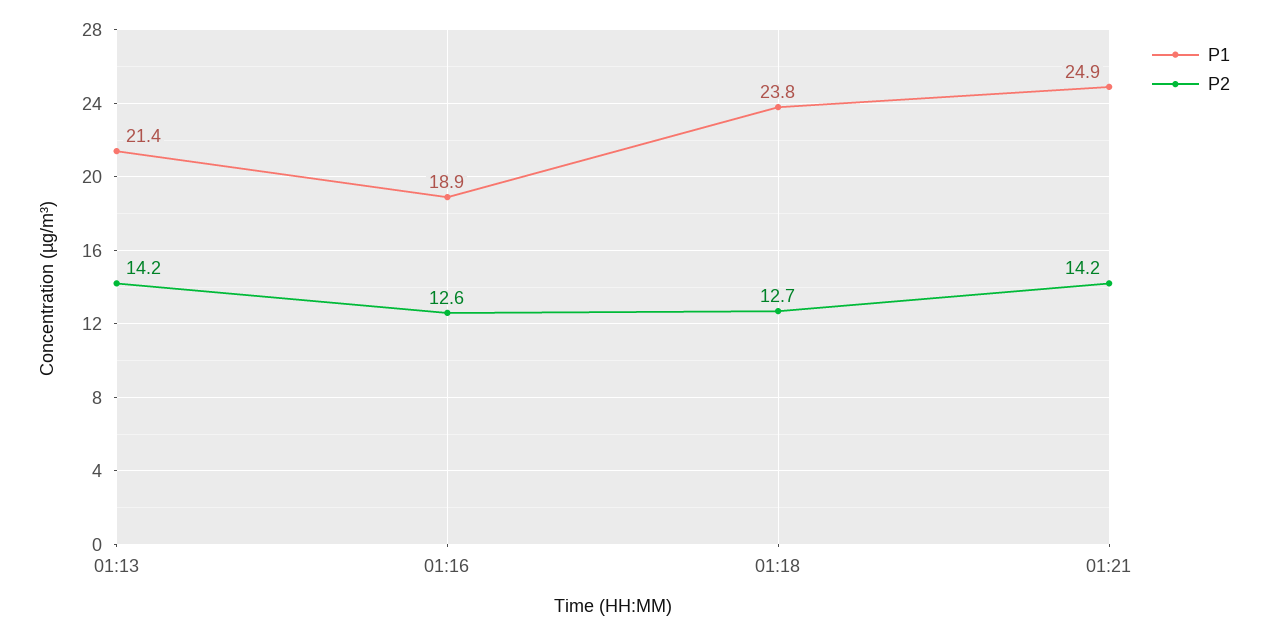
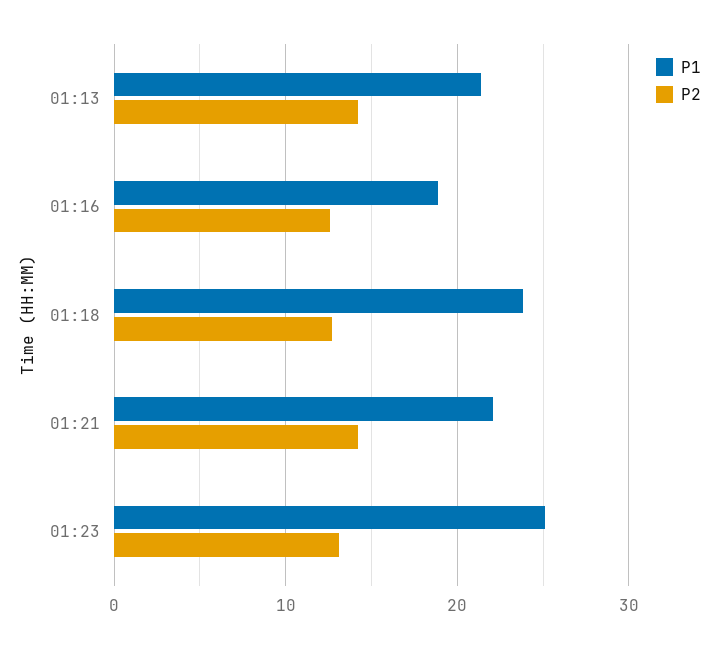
P1, 01:21: 24.9 -> 22
P1, 01:23: none -> 25
P2, 01:23: none -> 13

